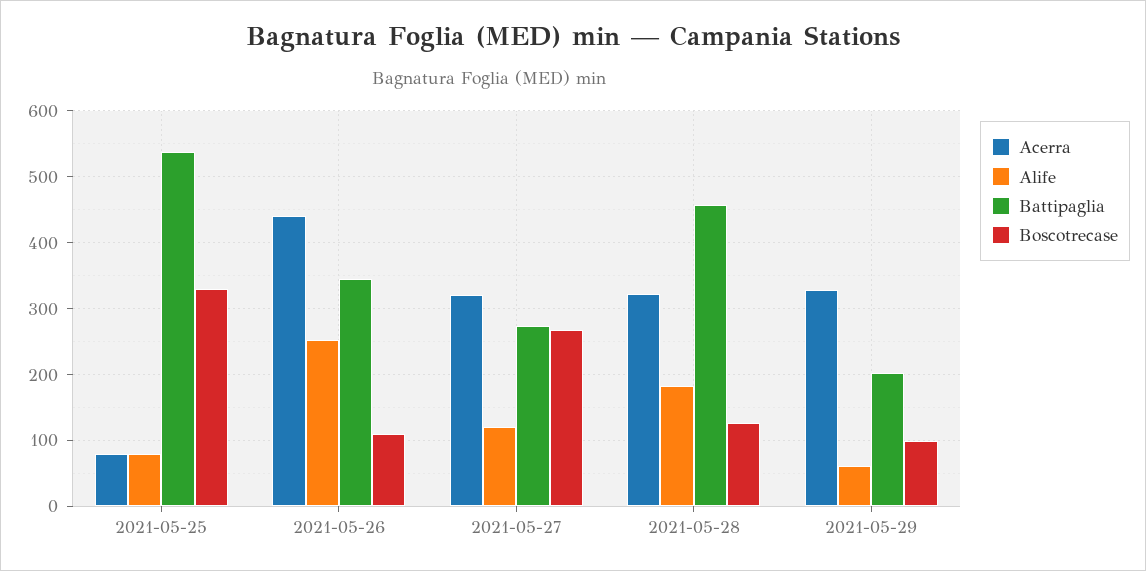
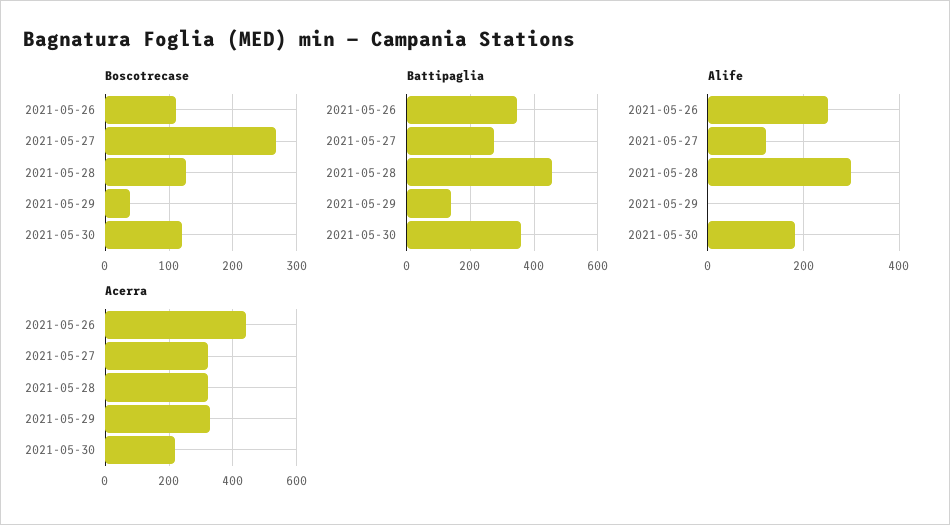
Acerra, 2021-05-25: 80 -> none
Alife, 2021-05-25: 80 -> none
Battipaglia, 2021-05-25: 540 -> none
Boscotrecase, 2021-05-25: 330 -> none
Alife, 2021-05-28: 180 -> 300
Alife, 2021-05-29: 60 -> 0
Battipaglia, 2021-05-29: 200 -> 140
Boscotrecase, 2021-05-29: 100 -> 40
Boscotrecase, 2021-05-30: none -> 120
Battipaglia, 2021-05-30: none -> 360
Alife, 2021-05-30: none -> 180
Acerra, 2021-05-30: none -> 220

